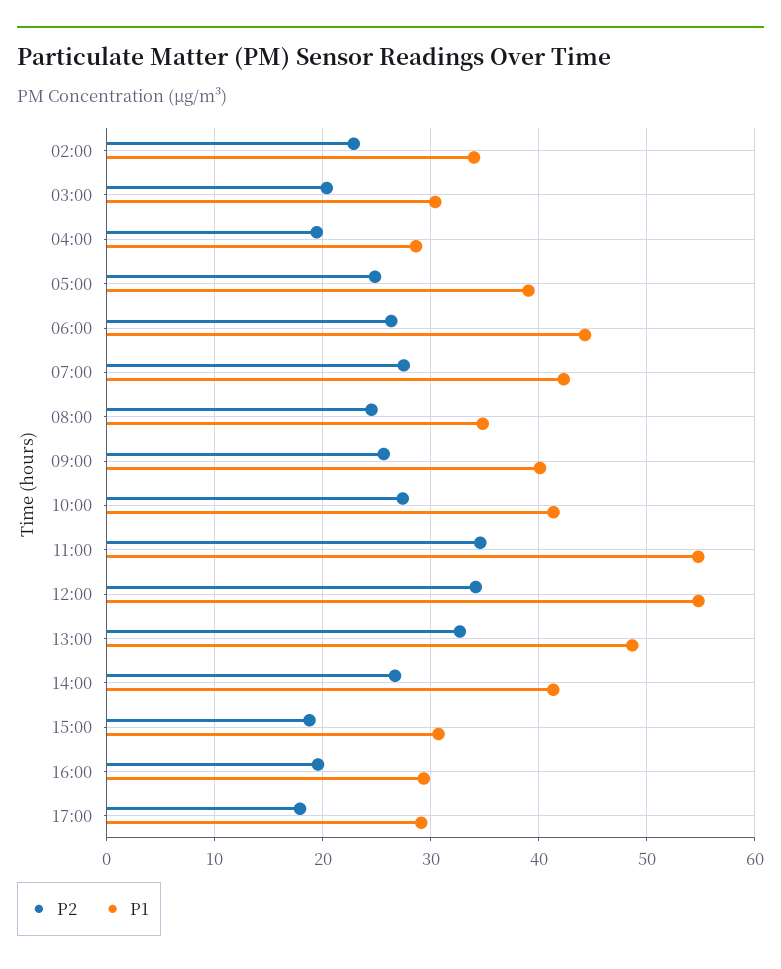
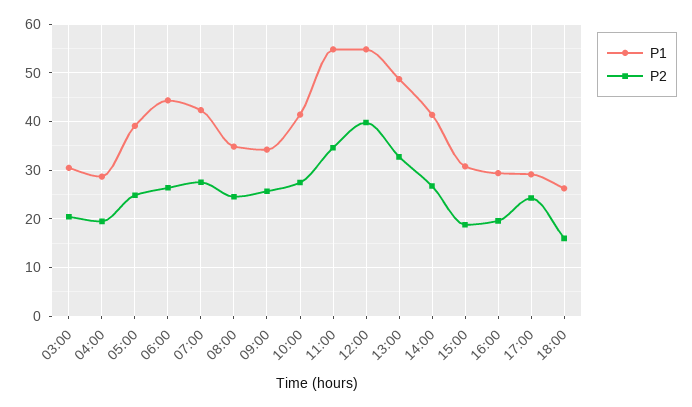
P2, 02:00: 23 -> none
P1, 02:00: 34 -> none
P1, 09:00: 40 -> 34
P2, 12:00: 34 -> 40
P2, 17:00: 18 -> 24
P1, 18:00: none -> 26
P2, 18:00: none -> 16

